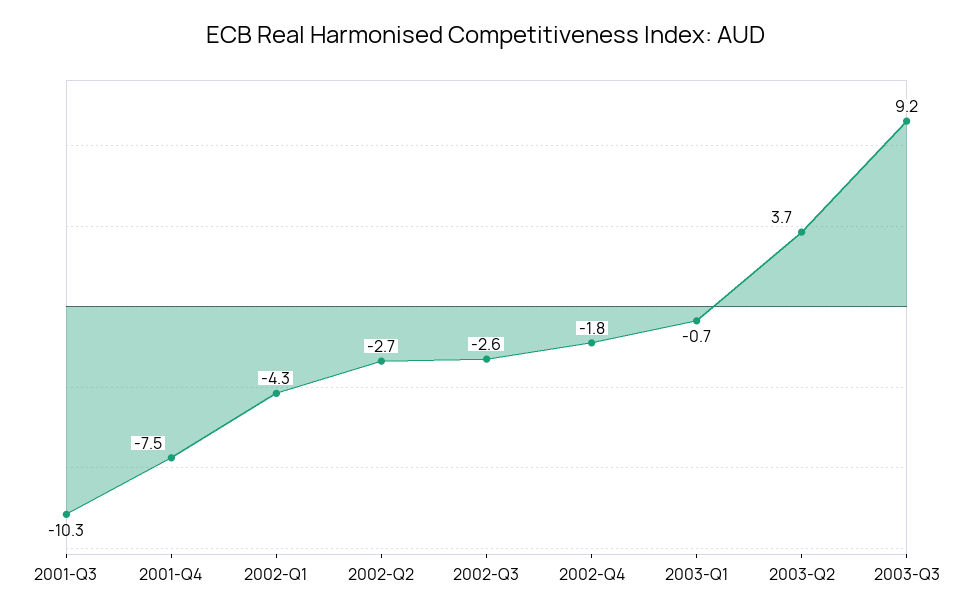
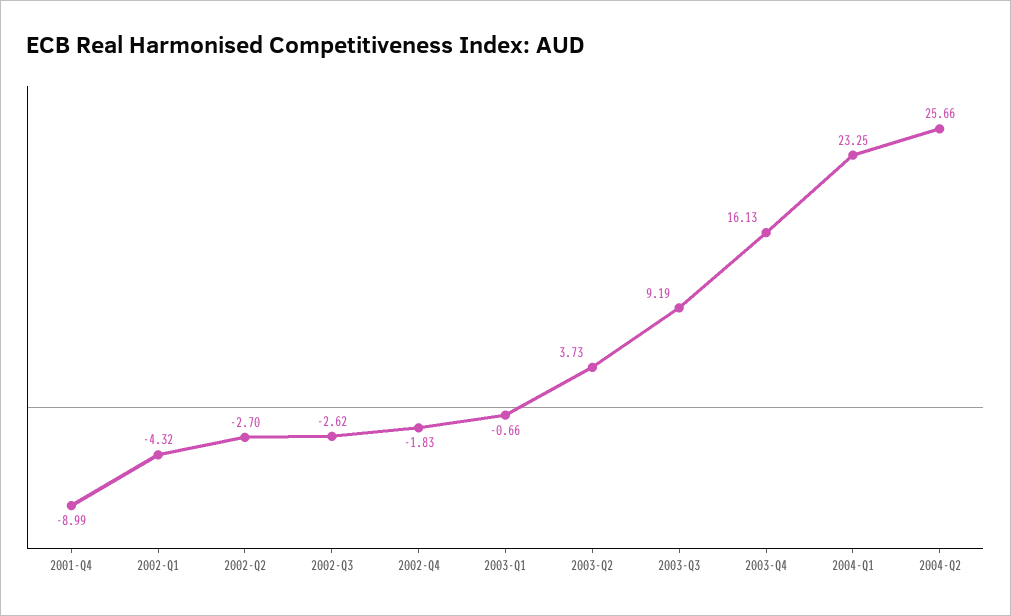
2001-Q3: -10.3 -> none
2001-Q4: -7.5 -> -8.99
2003-Q4: none -> 16.13
2004-Q1: none -> 23.25
2004-Q2: none -> 25.66

